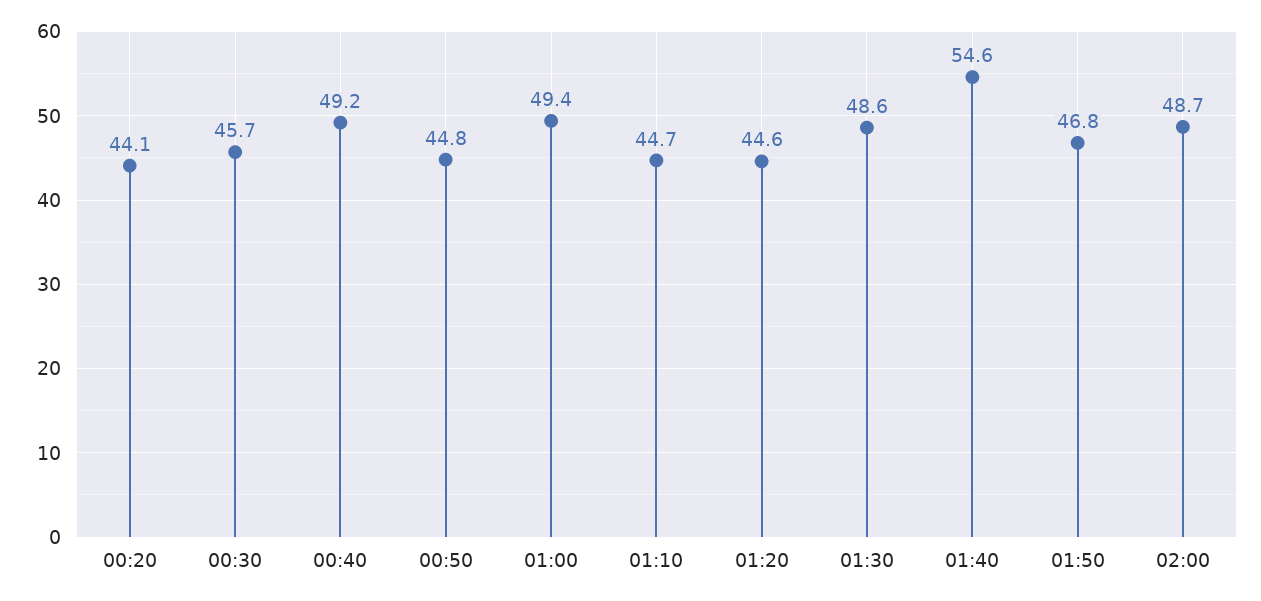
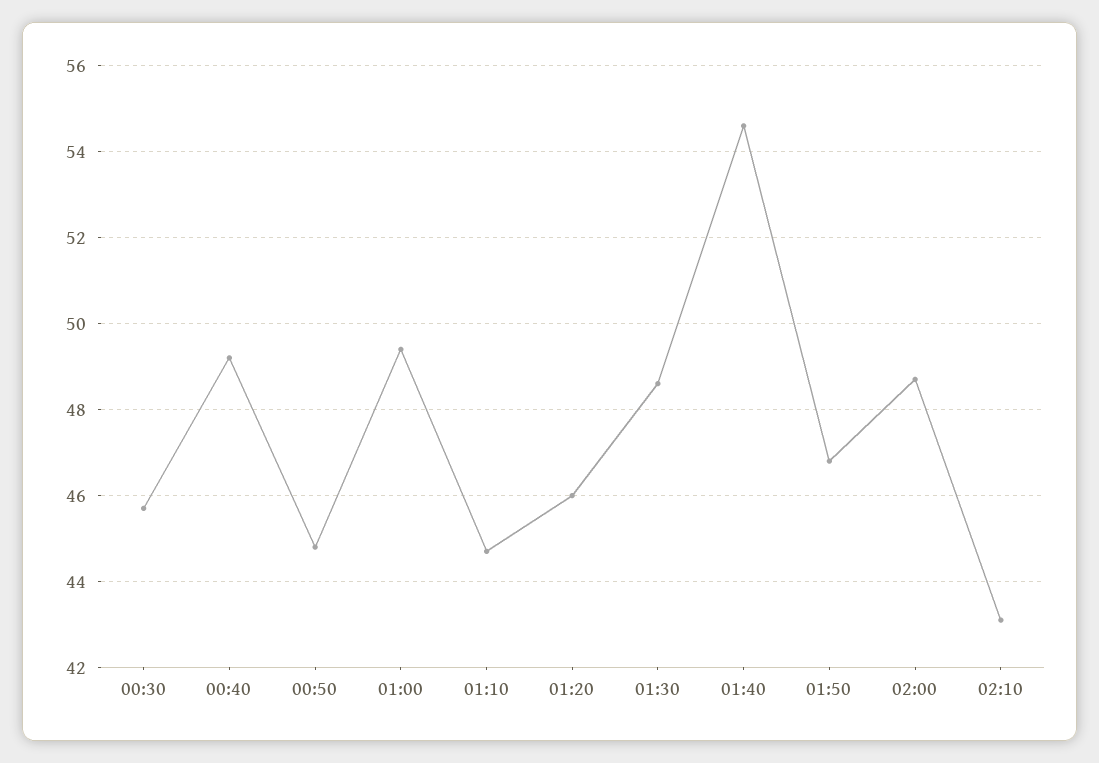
00:20: 44.1 -> none
01:20: 44.6 -> 46
02:10: none -> 43

